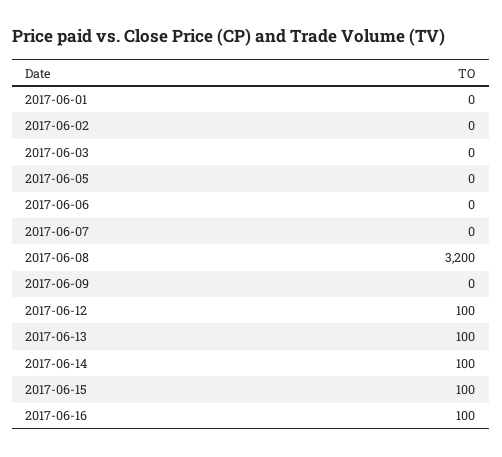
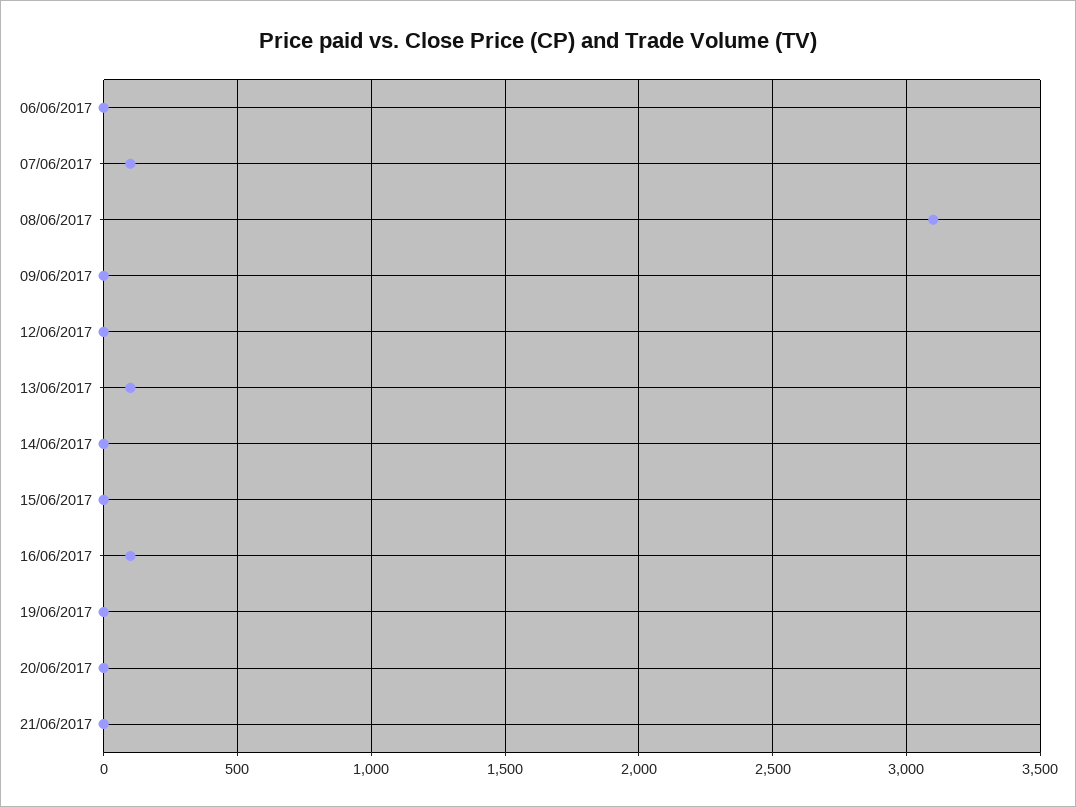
2017-06-01: 0 -> none
2017-06-02: 0 -> none
2017-06-03: 0 -> none
2017-06-05: 0 -> none
2017-06-07: 0 -> 100
2017-06-08: 3200 -> 3100
2017-06-12: 100 -> 0
2017-06-14: 100 -> 0
2017-06-15: 100 -> 0
19/06/2017: none -> 0
20/06/2017: none -> 0
21/06/2017: none -> 0

